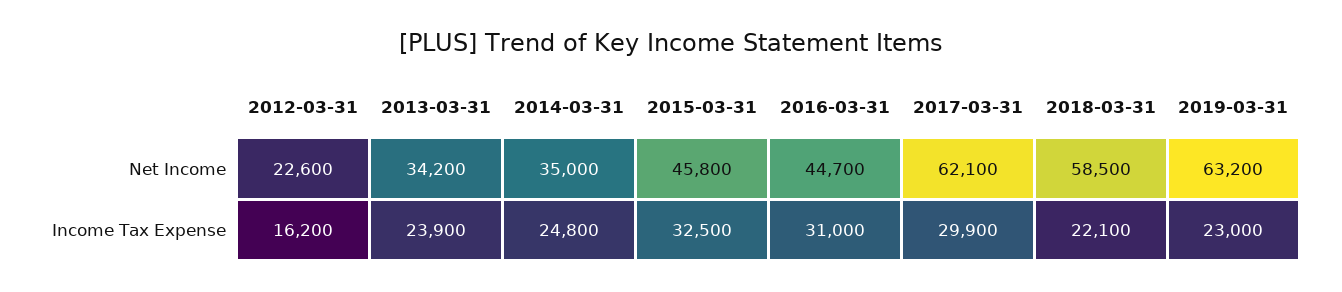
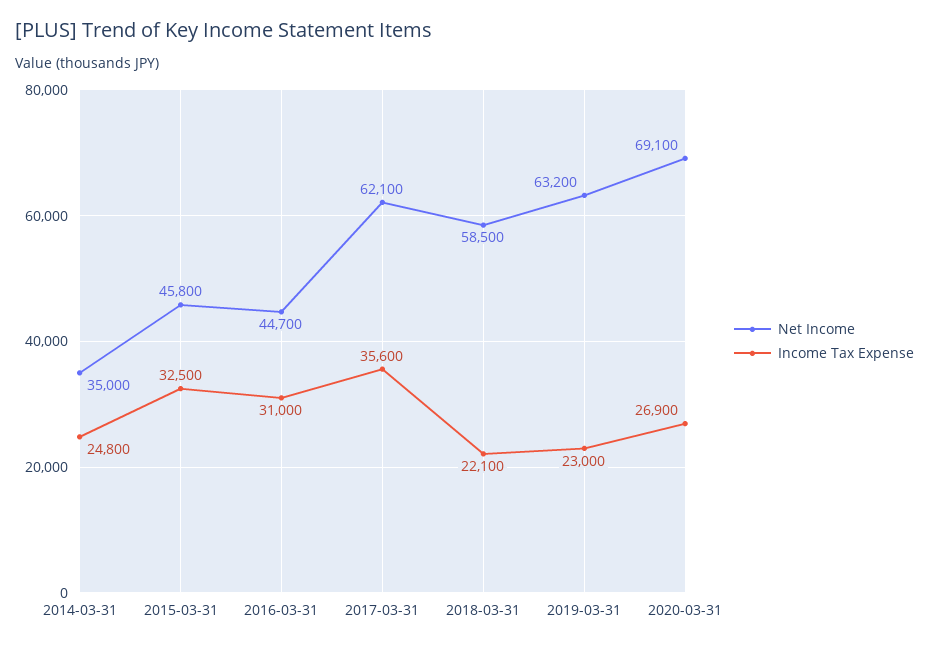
Net Income, 2012-03-31: 22600 -> none
Net Income, 2013-03-31: 34200 -> none
Income Tax Expense, 2012-03-31: 16200 -> none
Income Tax Expense, 2013-03-31: 23900 -> none
Income Tax Expense, 2017-03-31: 29900 -> 35600
Net Income, 2020-03-31: none -> 69100
Income Tax Expense, 2020-03-31: none -> 26900

